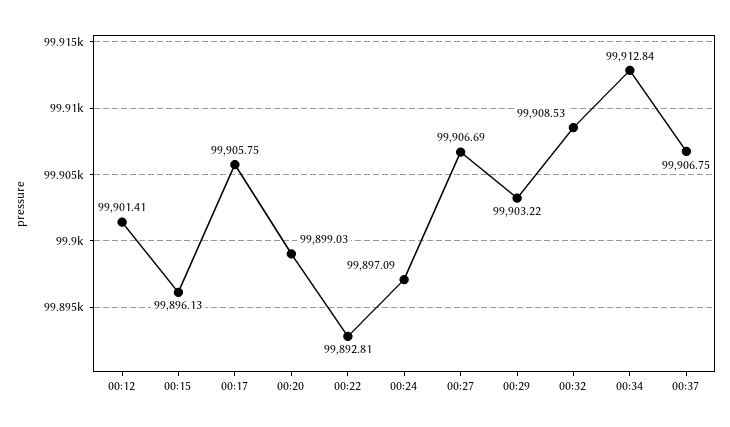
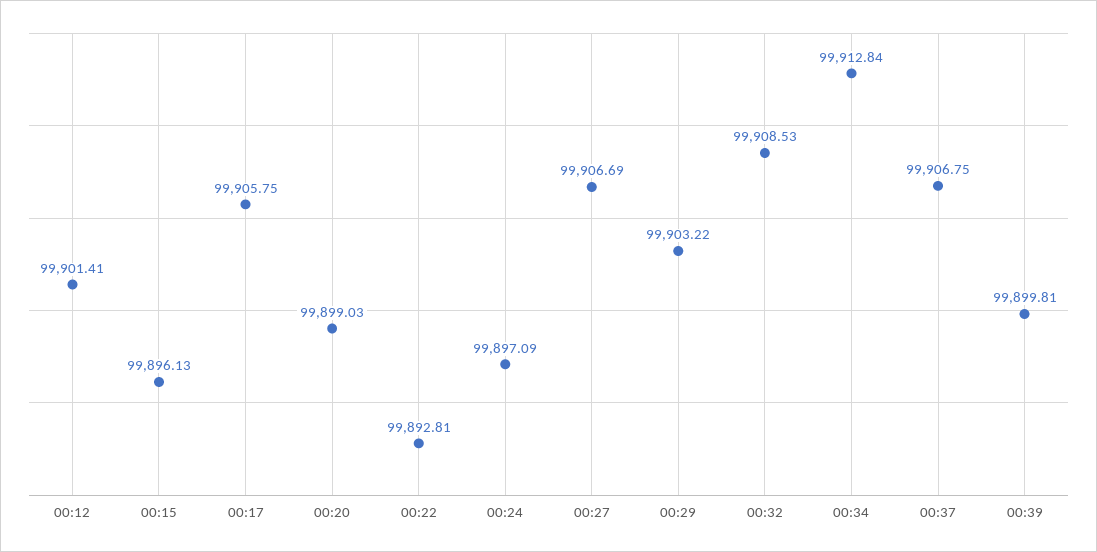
00:39: none -> 99899.81

